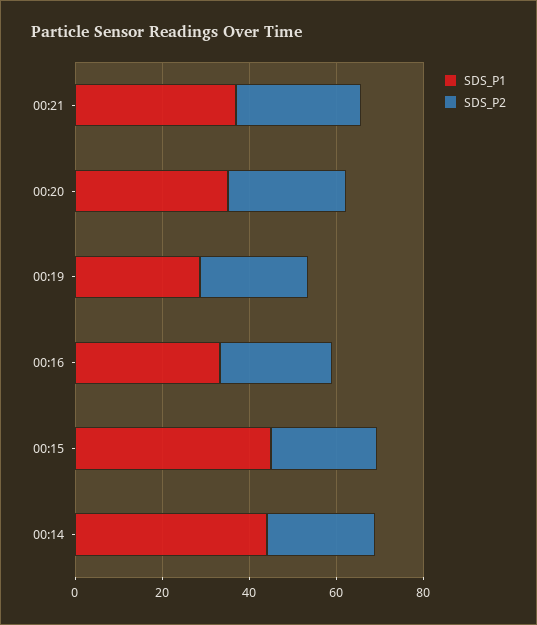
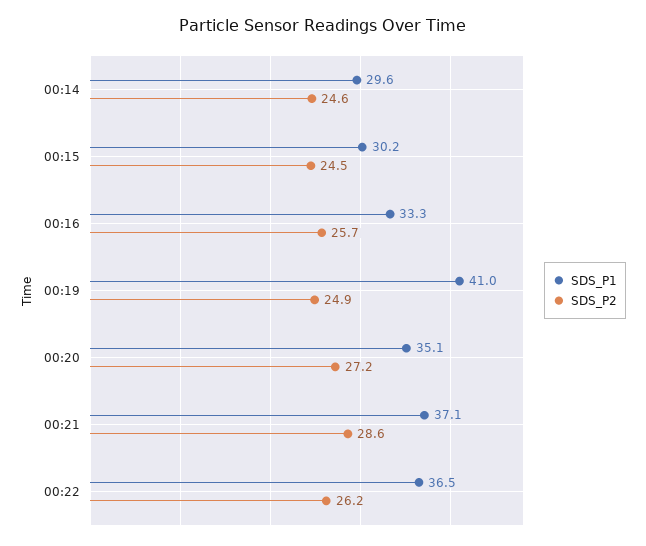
SDS_P1, 00:19: 30 -> 41
SDS_P1, 00:15: 45 -> 30.2
SDS_P1, 00:14: 45 -> 29.6
SDS_P1, 00:22: none -> 36.5
SDS_P2, 00:22: none -> 26.2

